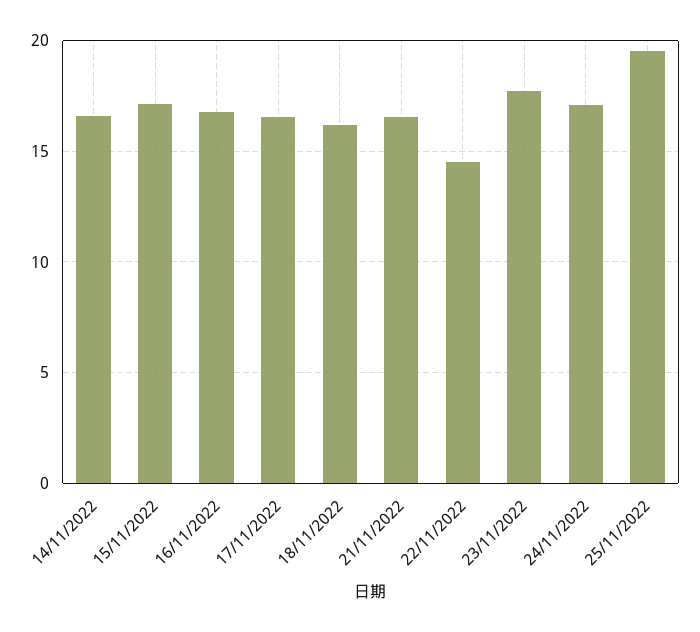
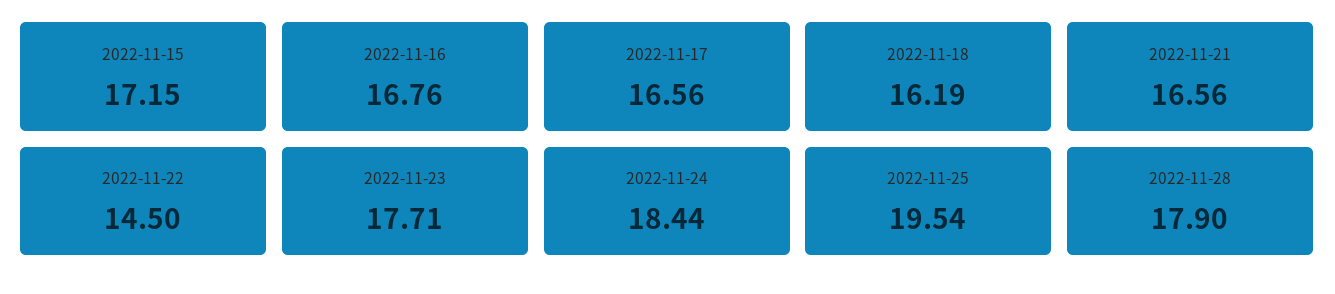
14/11/2022: 16.5 -> none
24/11/2022: 17 -> 18.44
2022-11-28: none -> 17.9

